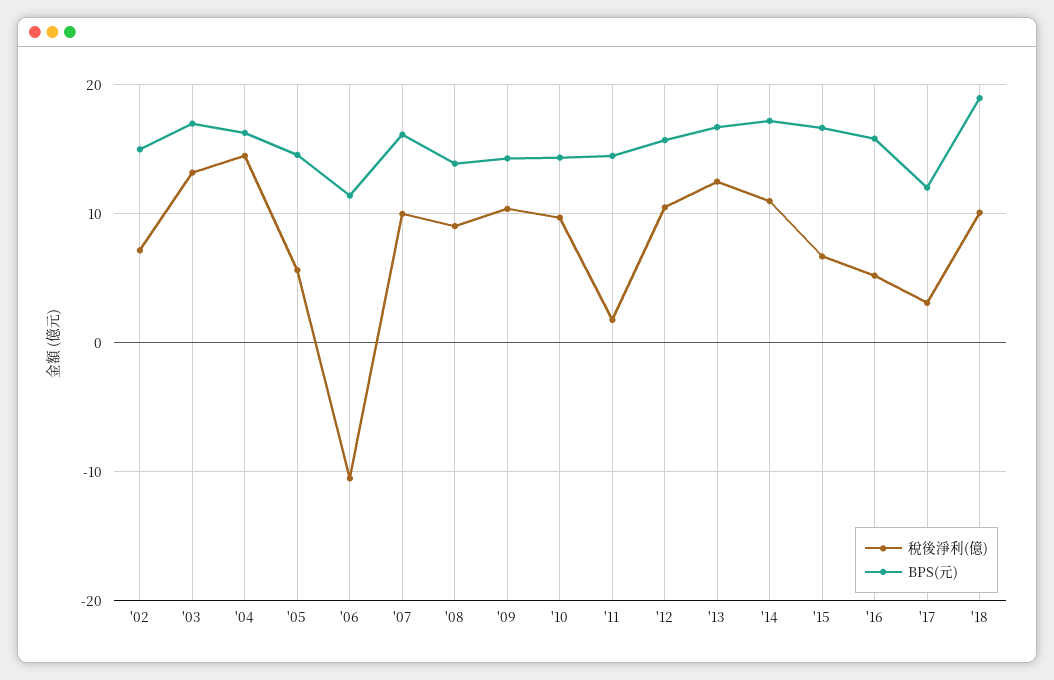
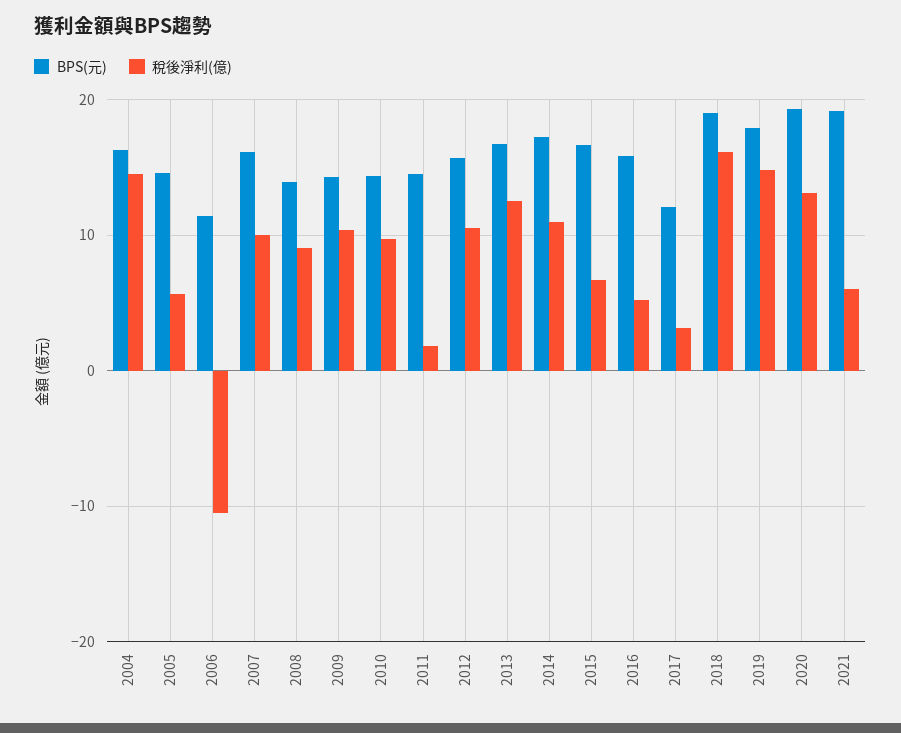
稅後淨利(億), '02: 7 -> none
BPS(元), '02: 15 -> none
稅後淨利(億), '03: 13 -> none
BPS(元), '03: 17 -> none
稅後淨利(億), '18: 10 -> 16
BPS(元), 2019: none -> 18
稅後淨利(億), 2019: none -> 15
BPS(元), 2020: none -> 19
稅後淨利(億), 2020: none -> 13
BPS(元), 2021: none -> 19
稅後淨利(億), 2021: none -> 6

